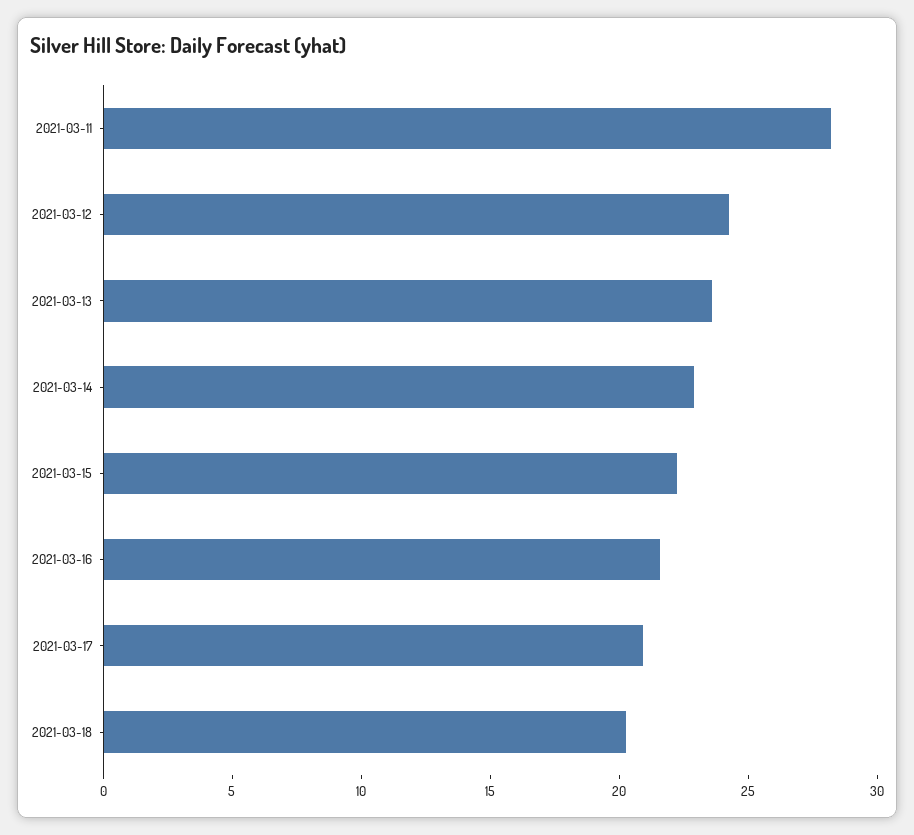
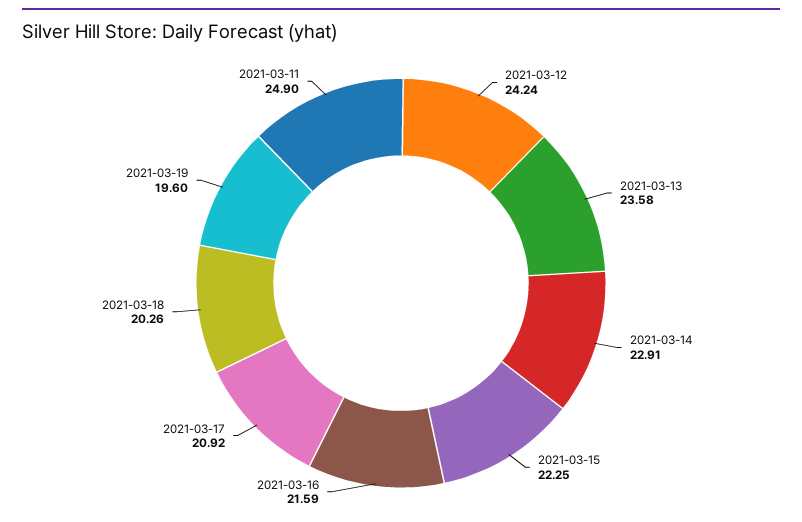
2021-03-11: 28 -> 24.9
2021-03-19: none -> 19.6

